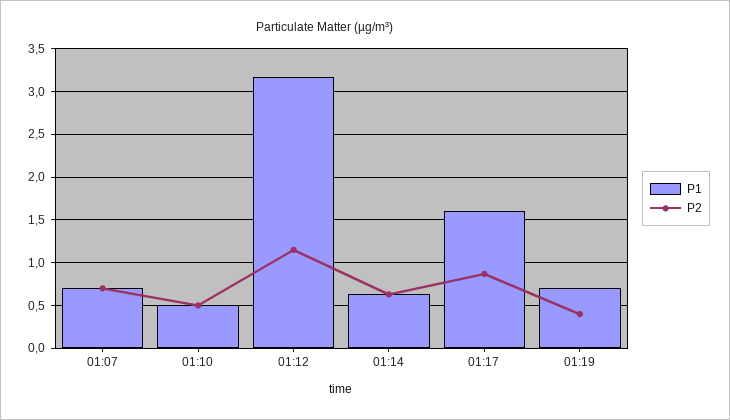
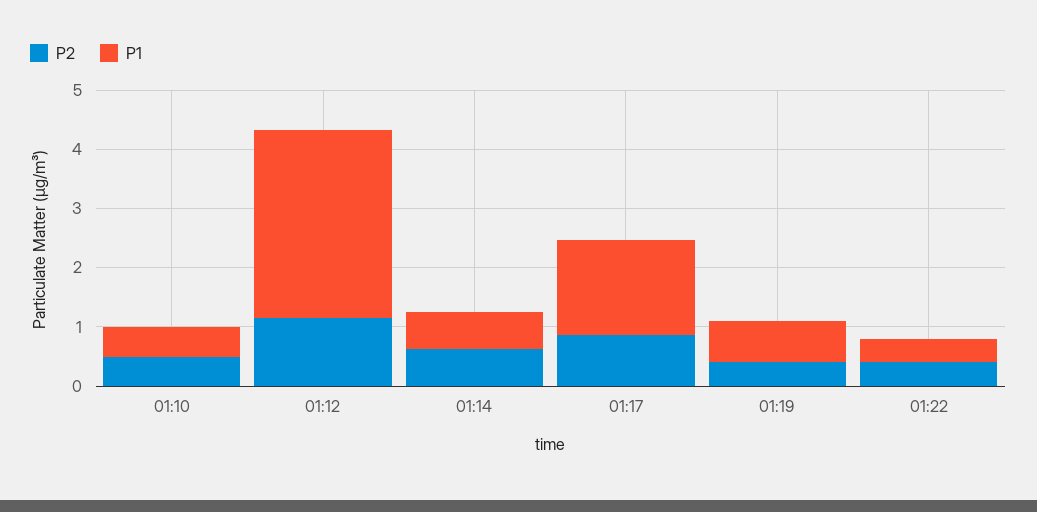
P1, 01:07: 0.7 -> none
P2, 01:07: 0.7 -> none
P2, 01:22: none -> 0.4
P1, 01:22: none -> 0.4

